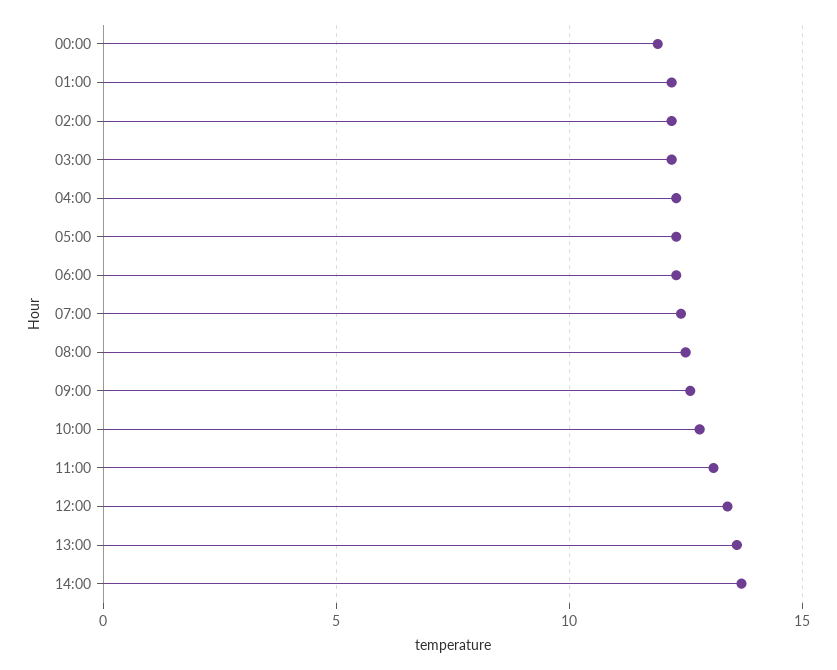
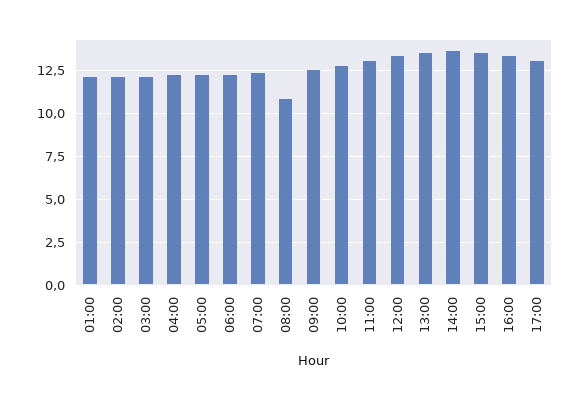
00:00: 12 -> none
08:00: 12.5 -> 11
15:00: none -> 13.5
16:00: none -> 13.5
17:00: none -> 13

